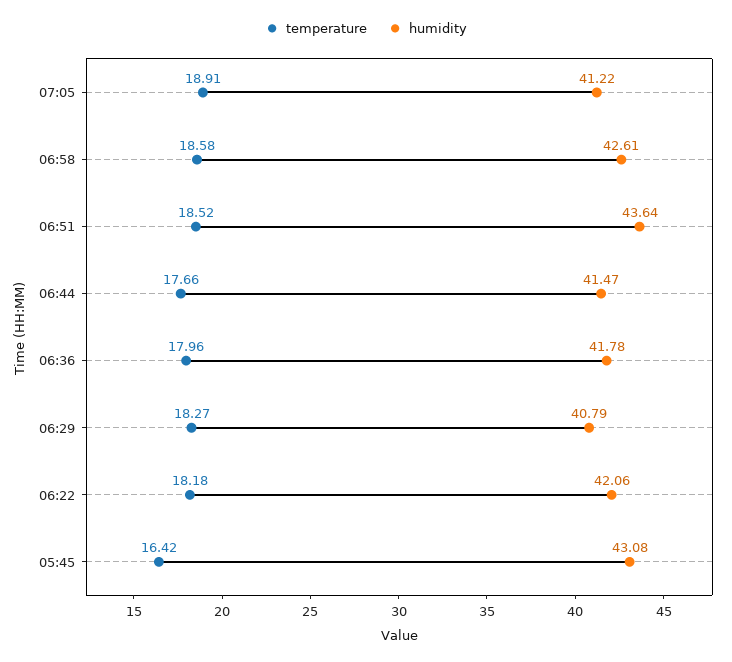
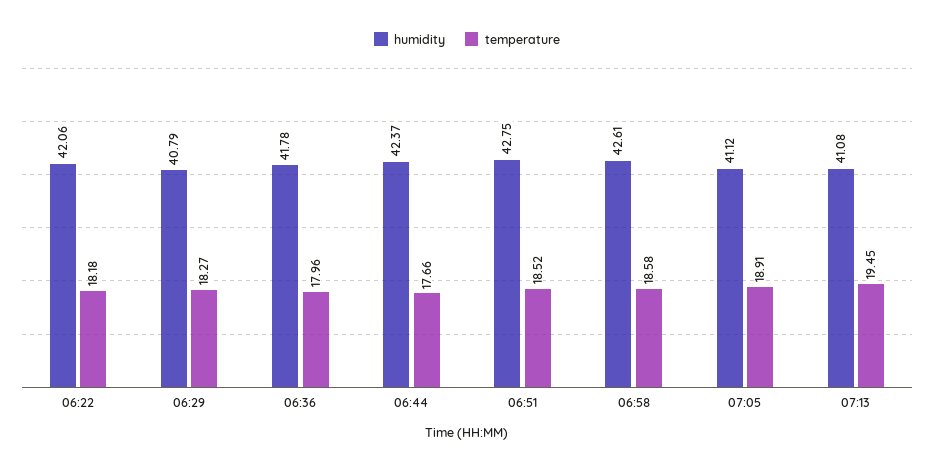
humidity, 07:05: 41.22 -> 41.12
humidity, 06:51: 43.64 -> 42.75
humidity, 06:44: 41.47 -> 42.37
temperature, 05:45: 16.42 -> none
humidity, 05:45: 43.08 -> none
humidity, 07:13: none -> 41.08
temperature, 07:13: none -> 19.45

